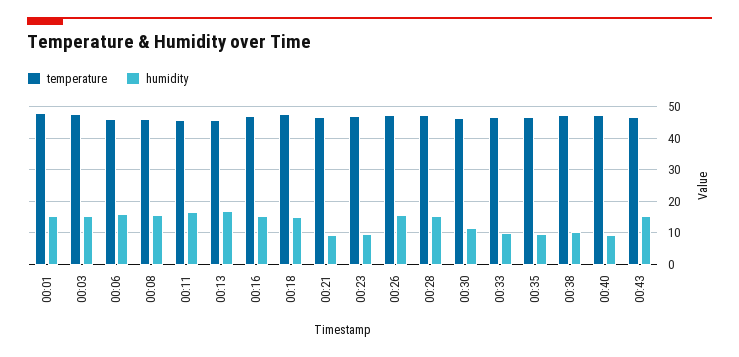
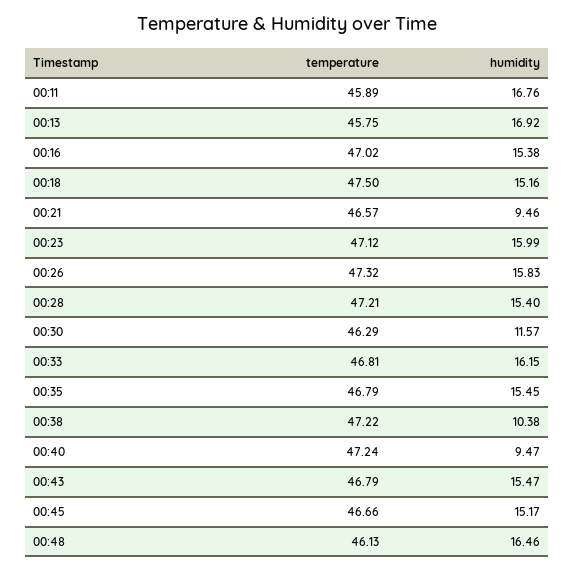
temperature, 00:01: 48 -> none
humidity, 00:01: 16 -> none
temperature, 00:03: 48 -> none
humidity, 00:03: 16 -> none
temperature, 00:06: 46 -> none
humidity, 00:06: 16 -> none
temperature, 00:08: 46 -> none
humidity, 00:08: 16 -> none
humidity, 00:23: 10 -> 15.99
humidity, 00:33: 10 -> 16.15
humidity, 00:35: 10 -> 15.45
temperature, 00:45: none -> 46.66
humidity, 00:45: none -> 15.17
temperature, 00:48: none -> 46.13
humidity, 00:48: none -> 16.46

